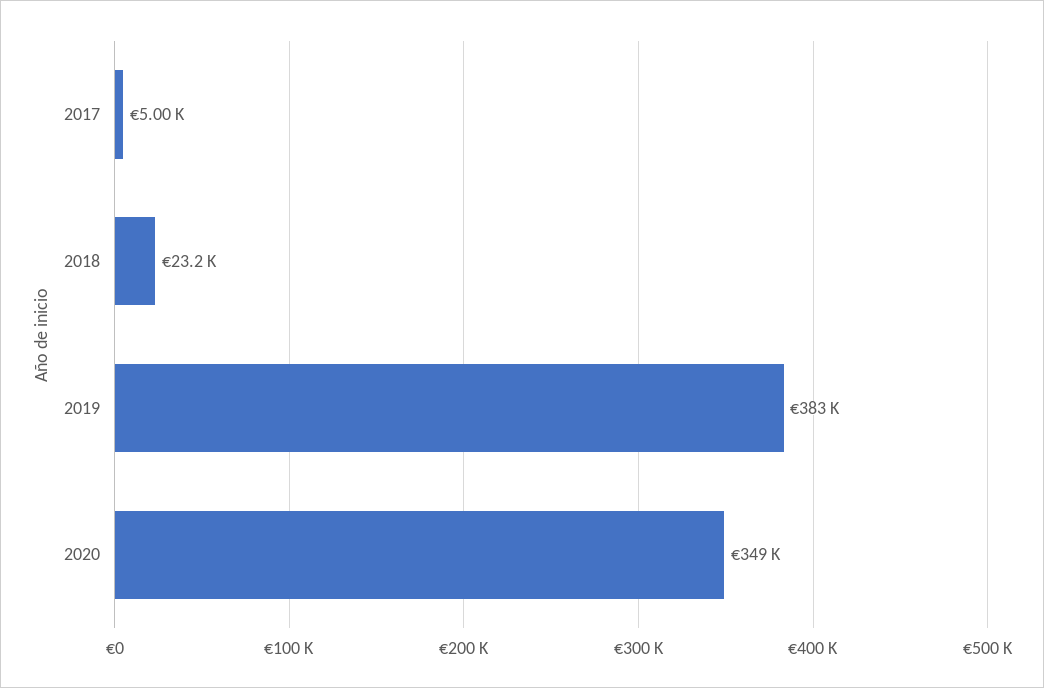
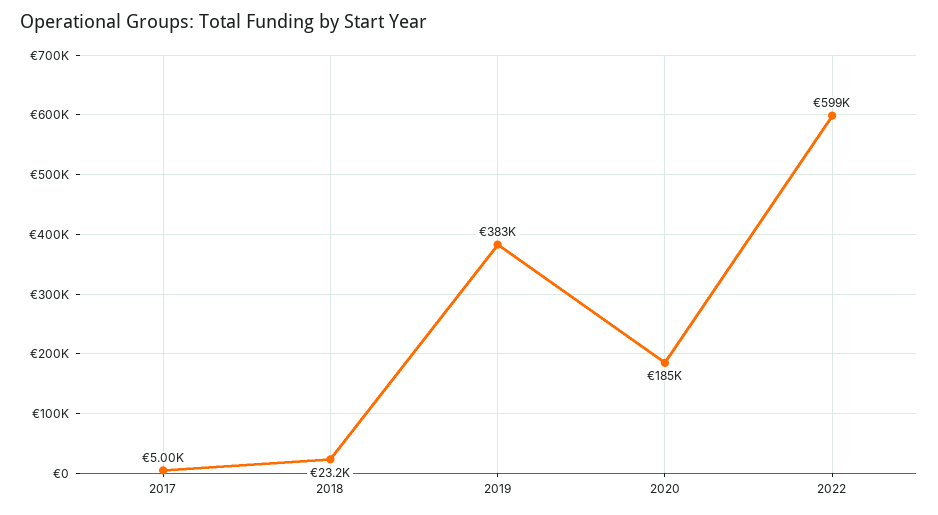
2020: 349000 -> 185000
2022: none -> 599000

